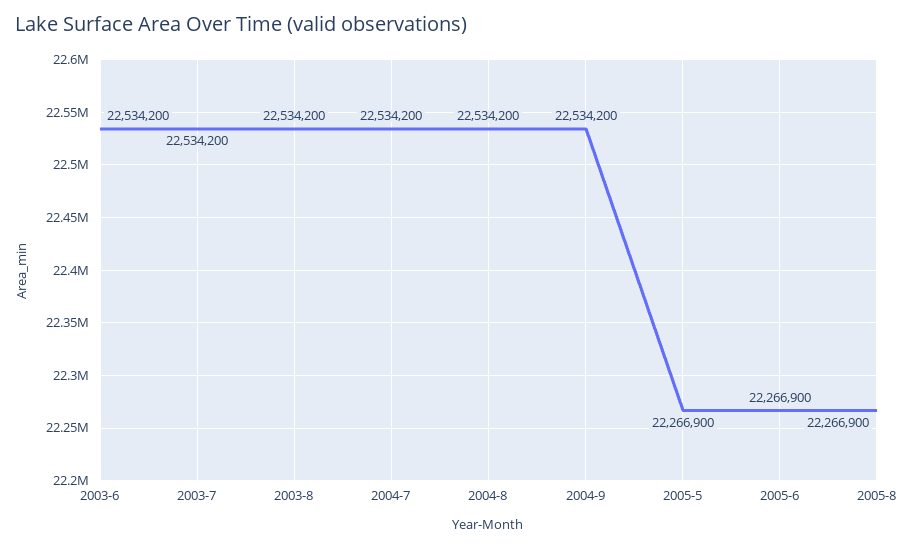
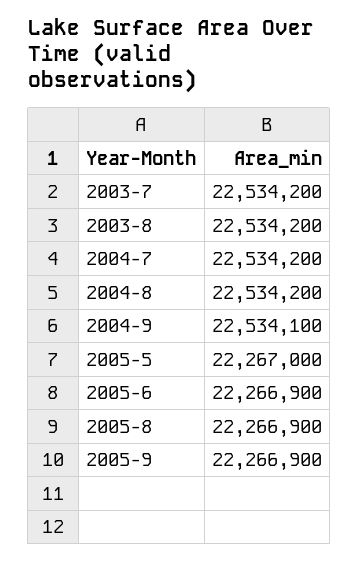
2003-6: 22534200 -> none
2004-9: 22534200 -> 22534100
2005-5: 22266900 -> 22267000
2005-9: none -> 22266900

